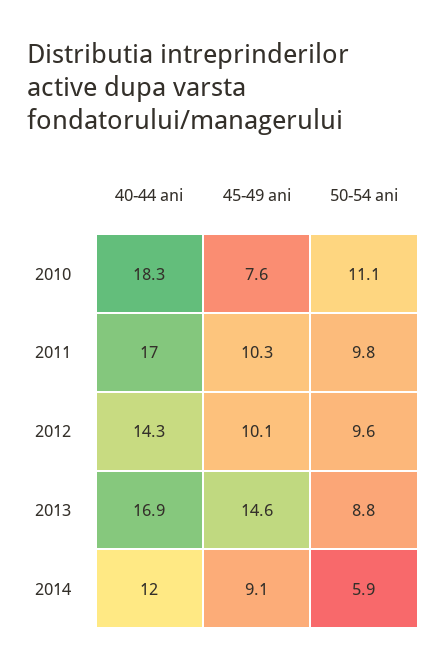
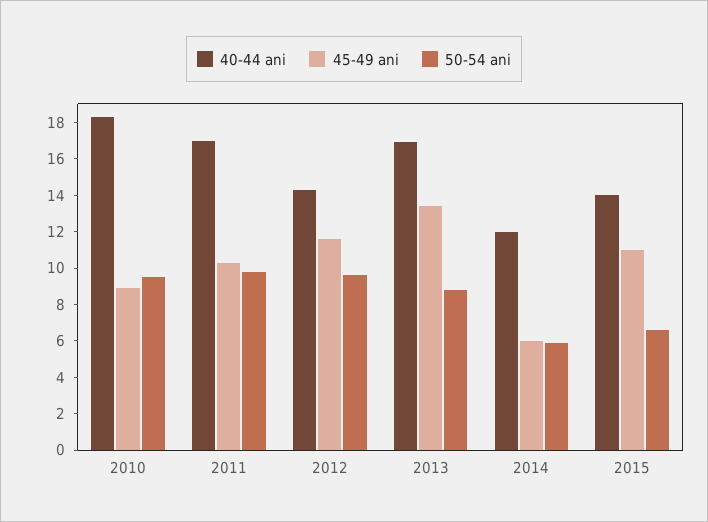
45-49 ani, 2010: 7.6 -> 9
50-54 ani, 2010: 11.1 -> 9.5
45-49 ani, 2012: 10.1 -> 11.5
45-49 ani, 2013: 14.6 -> 13.5
45-49 ani, 2014: 9.1 -> 6
40-44 ani, 2015: none -> 14
45-49 ani, 2015: none -> 11
50-54 ani, 2015: none -> 6.5

